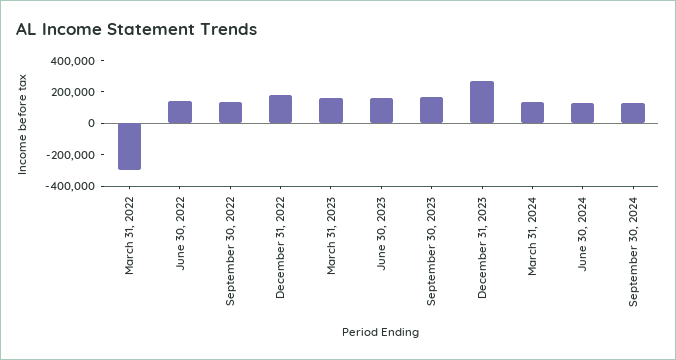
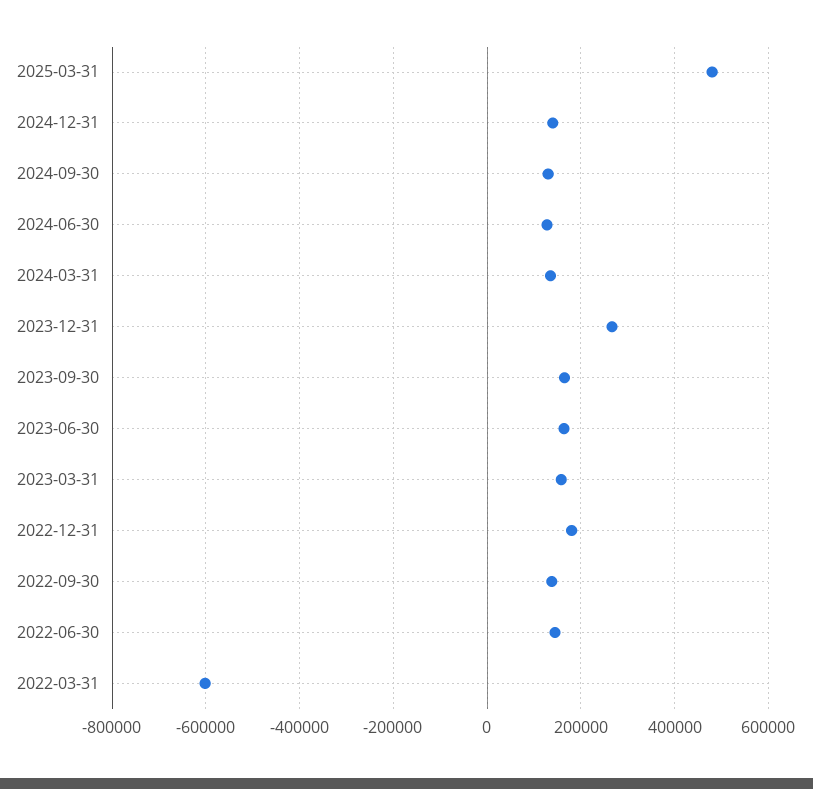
March 31, 2022: -300000 -> -600000
2025-03-31: none -> 480000
2024-12-31: none -> 140000

